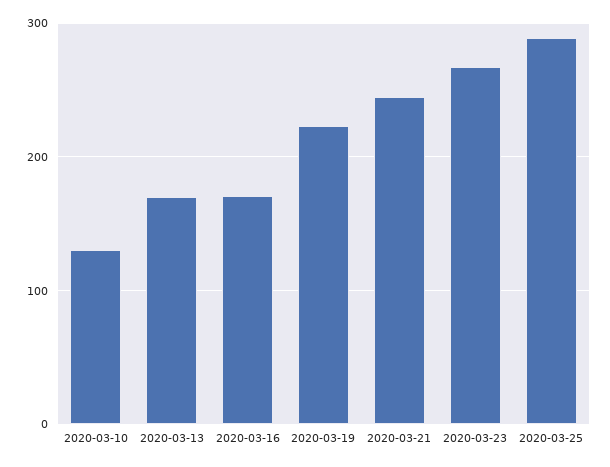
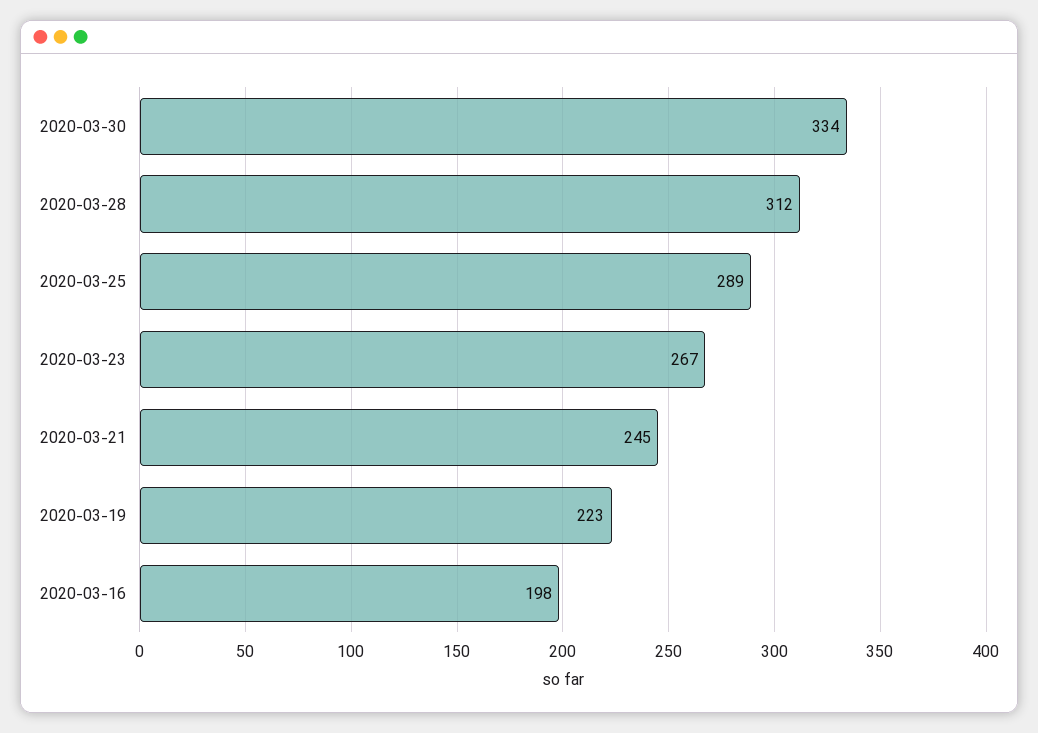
2020-03-10: 130 -> none
2020-03-13: 170 -> none
2020-03-16: 170 -> 198
2020-03-30: none -> 334
2020-03-28: none -> 312

